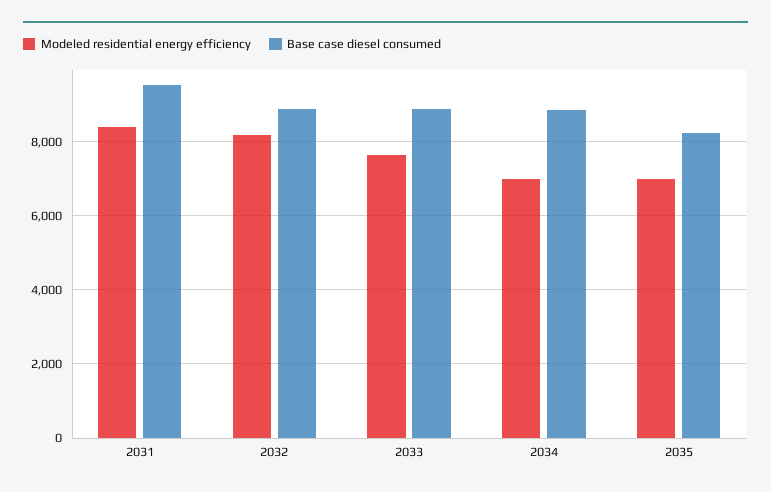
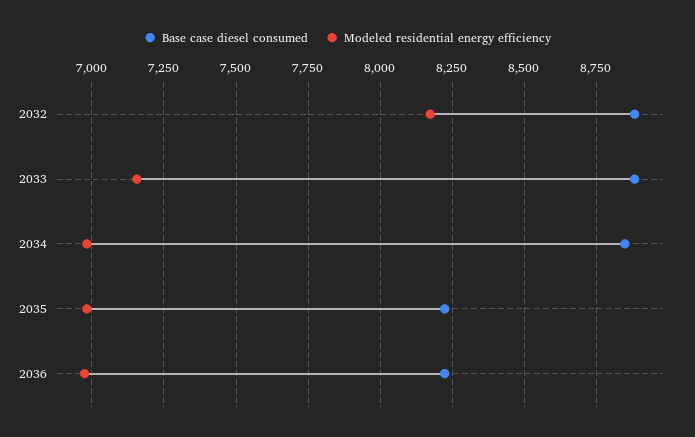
Modeled residential energy efficiency, 2031: 8400 -> none
Base case diesel consumed, 2031: 9600 -> none
Modeled residential energy efficiency, 2033: 7600 -> 7150
Base case diesel consumed, 2036: none -> 8225
Modeled residential energy efficiency, 2036: none -> 6975

